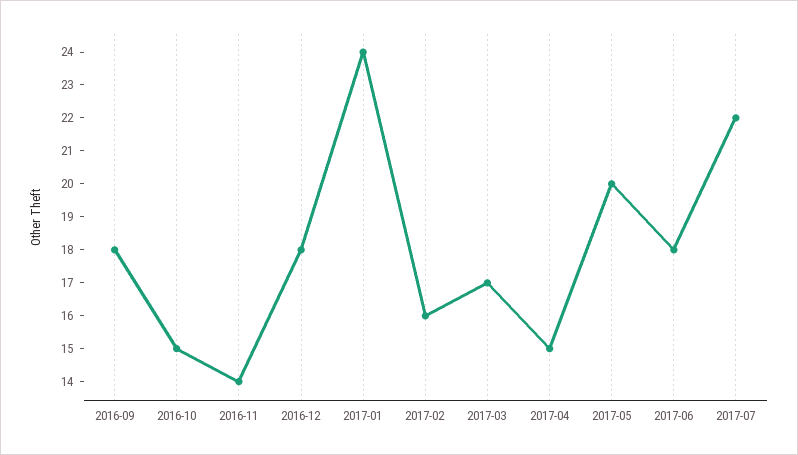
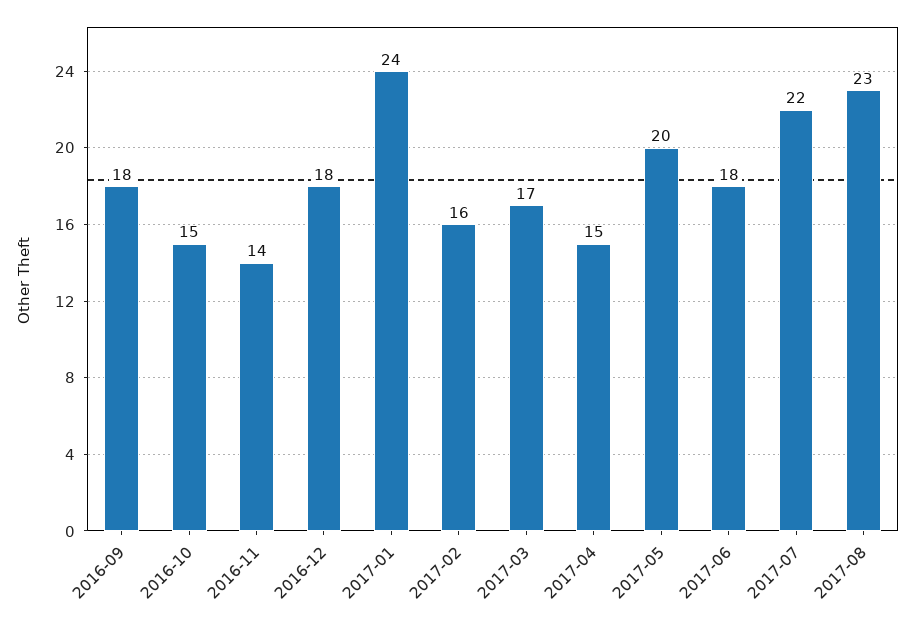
2017-08: none -> 23

